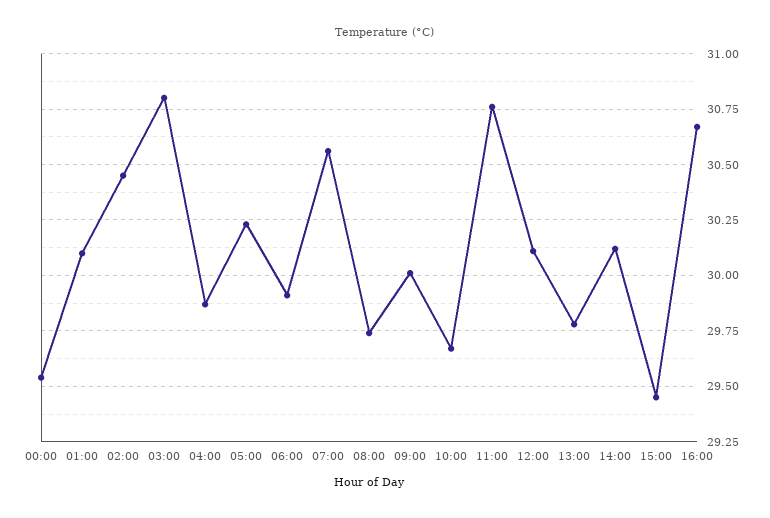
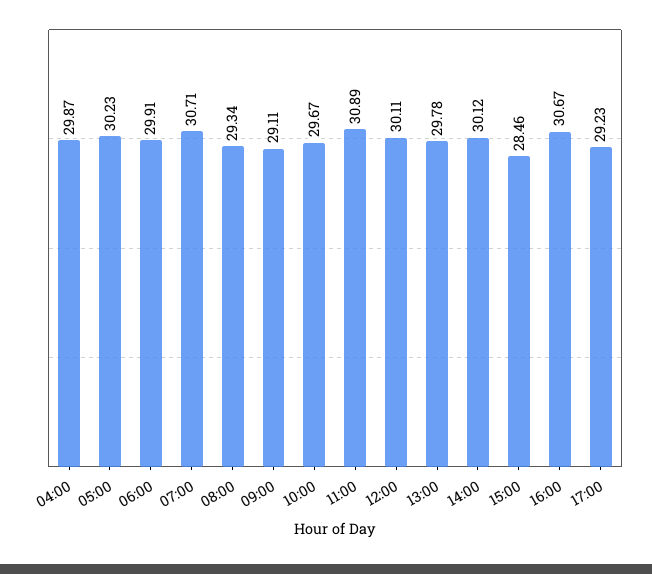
00:00: 29.55 -> none
01:00: 30.1 -> none
02:00: 30.45 -> none
03:00: 30.8 -> none
07:00: 30.55 -> 30.71
08:00: 29.75 -> 29.34
09:00: 30 -> 29.11
11:00: 30.75 -> 30.89
15:00: 29.45 -> 28.46
17:00: none -> 29.23

